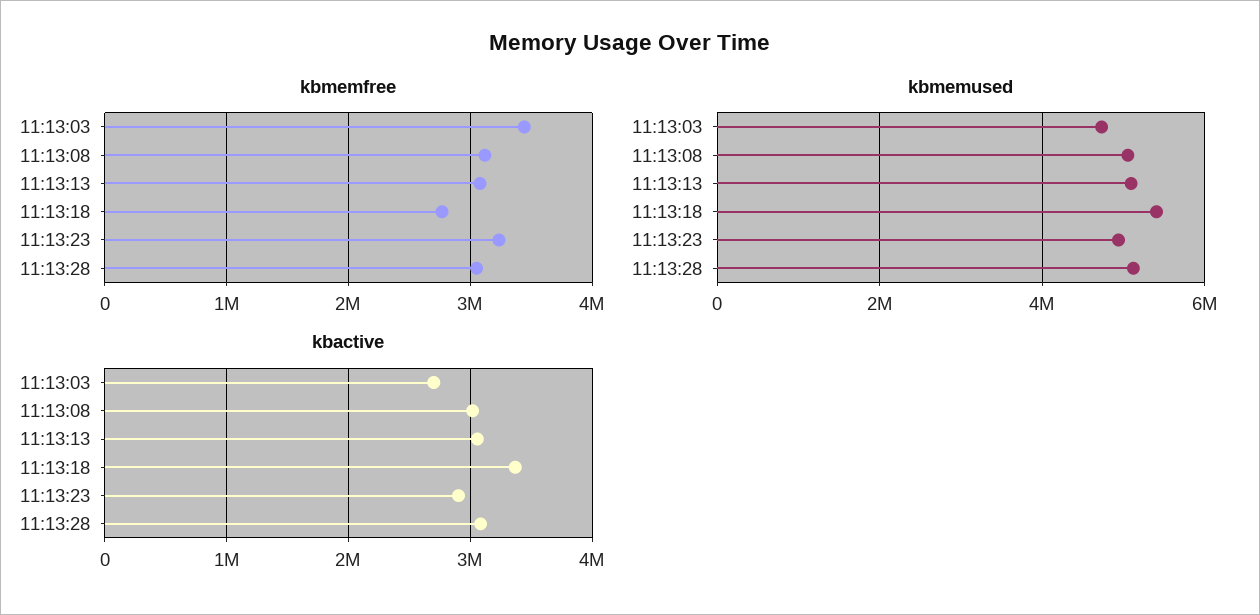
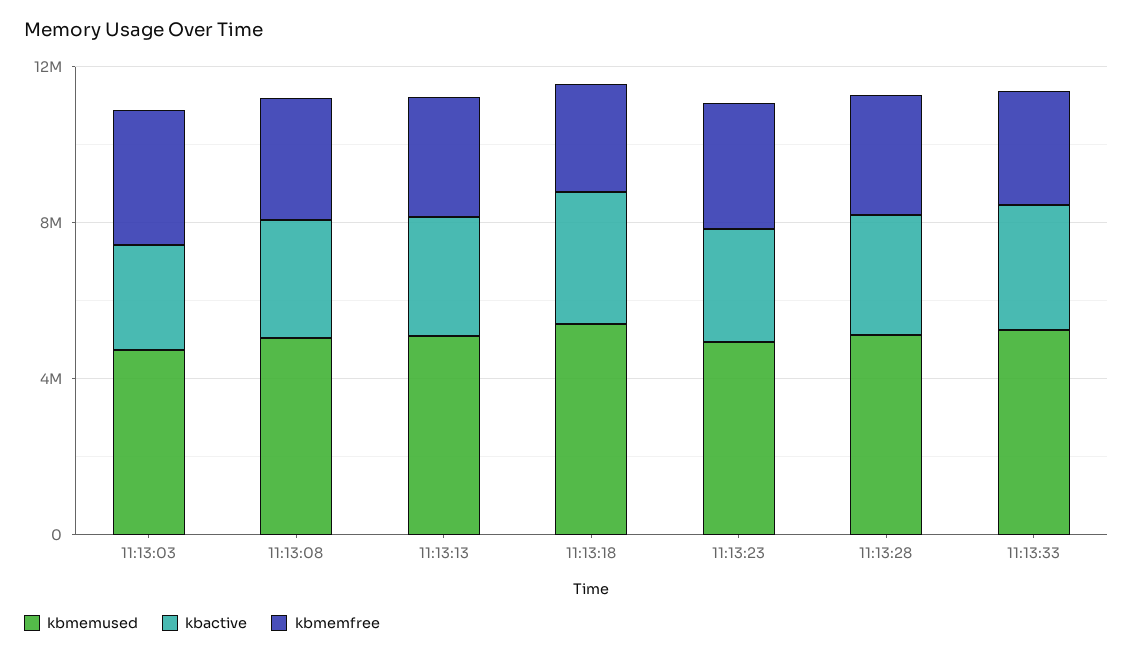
kbmemused, 11:13:33: none -> 5000000
kbactive, 11:13:33: none -> 3000000
kbmemfree, 11:13:33: none -> 3000000

